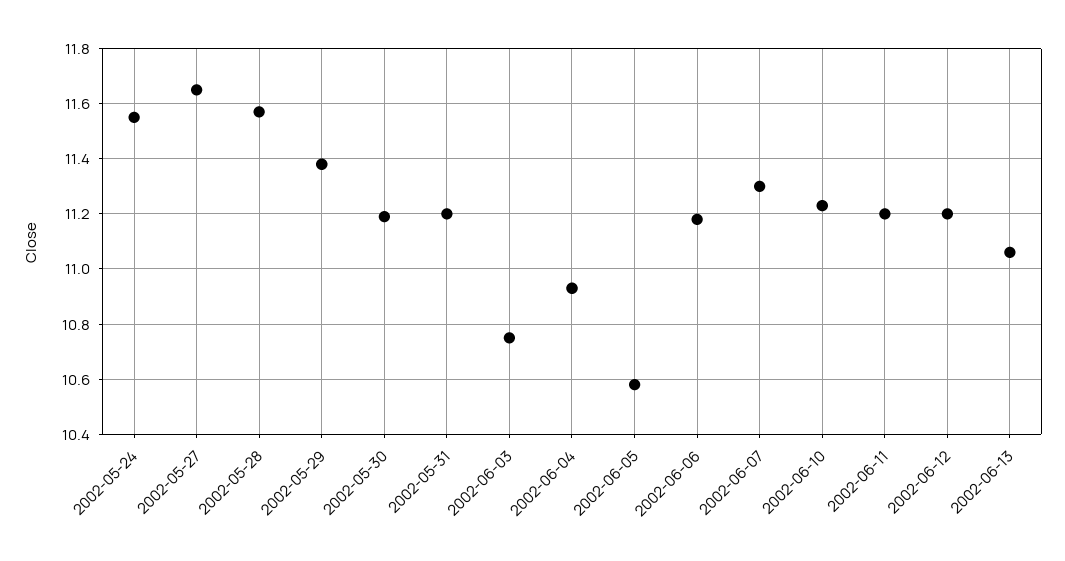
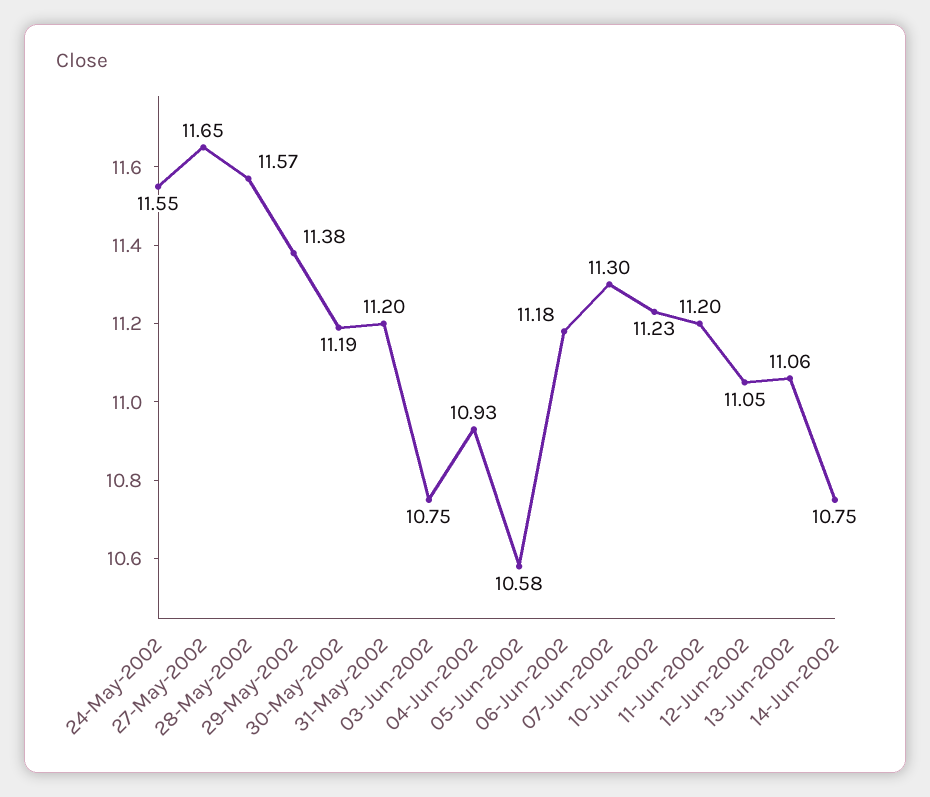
2002-06-12: 11.2 -> 11.05
14-Jun-2002: none -> 10.75

